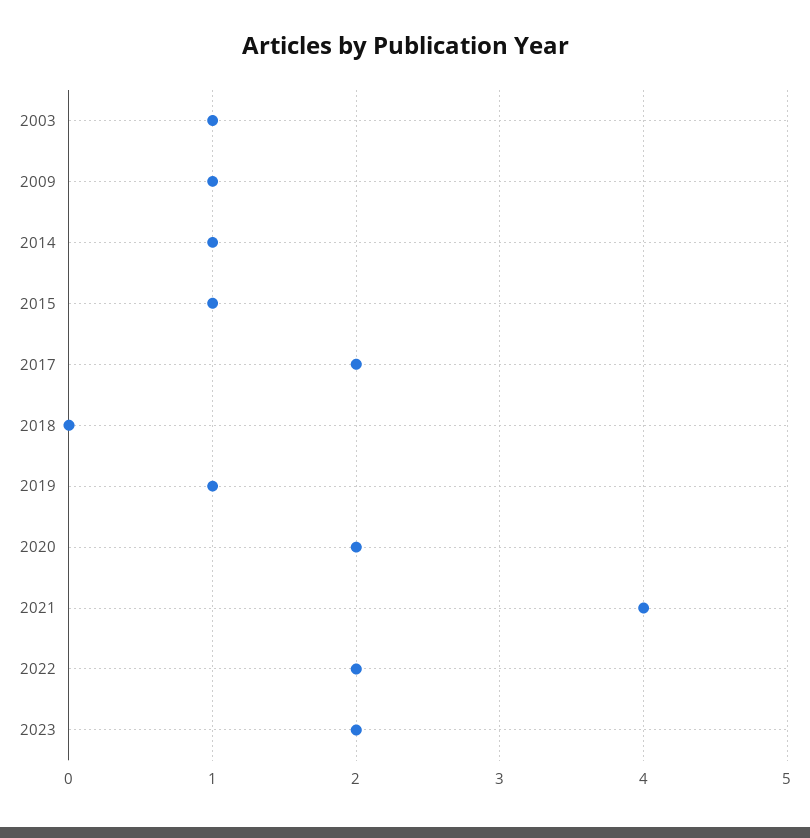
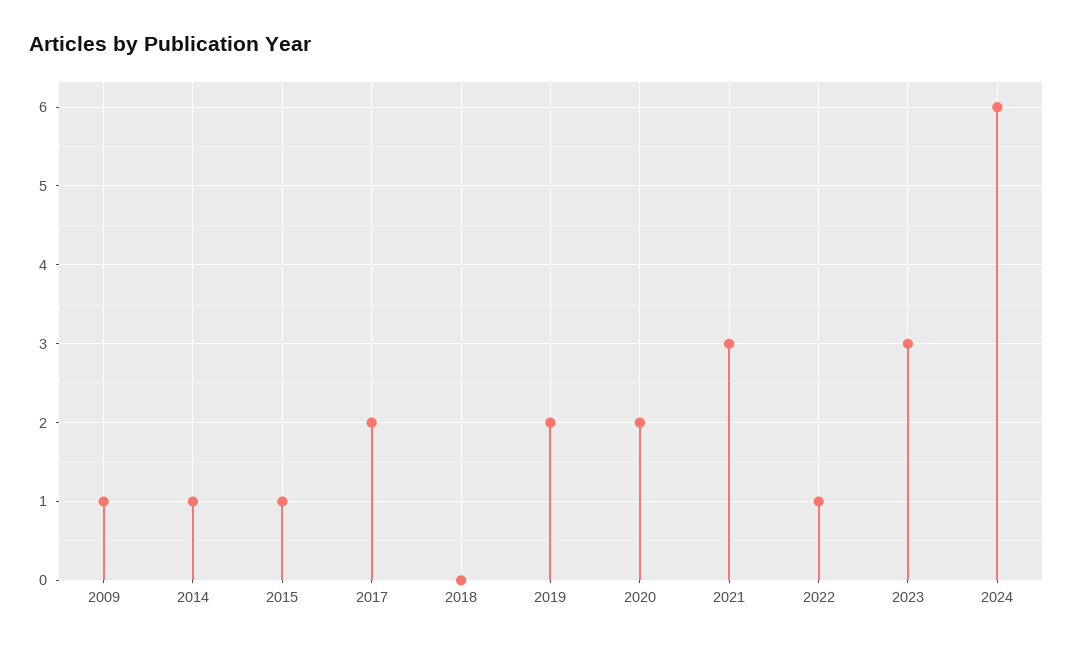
2003: 1 -> none
2019: 1 -> 2
2021: 4 -> 3
2022: 2 -> 1
2023: 2 -> 3
2024: none -> 6

